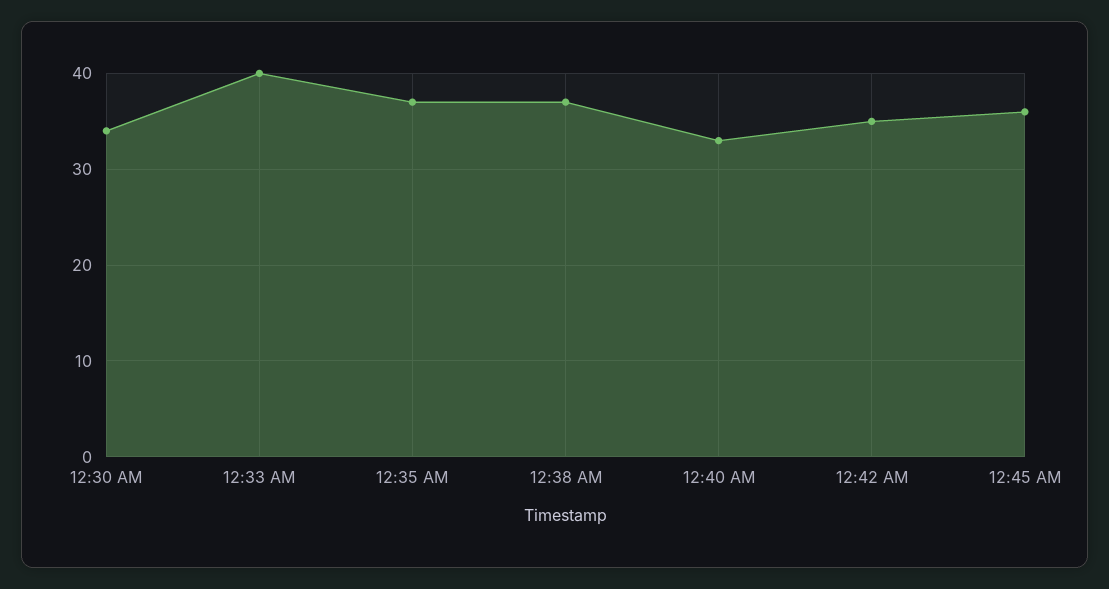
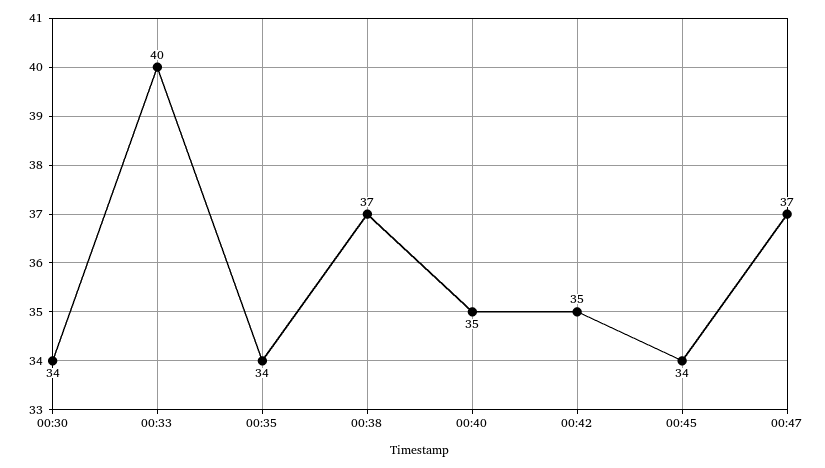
12:35 AM: 37 -> 34
12:40 AM: 33 -> 35
12:45 AM: 36 -> 34
00:47: none -> 37

